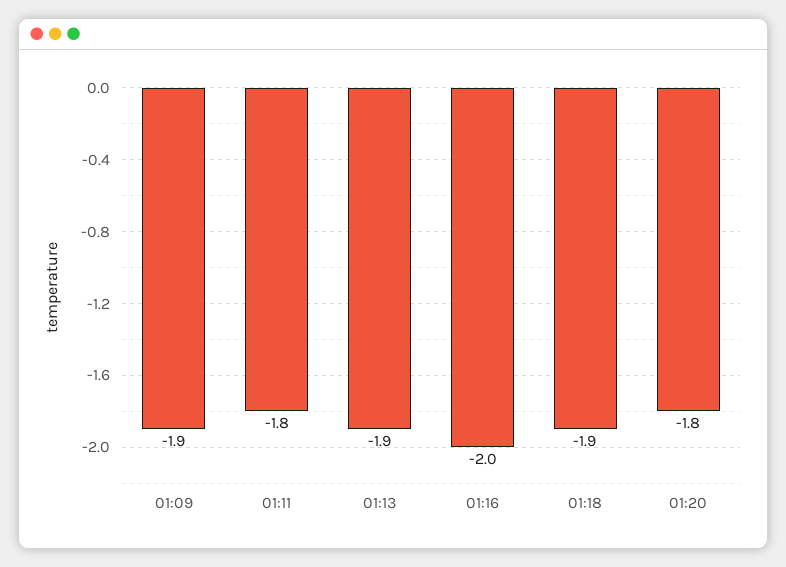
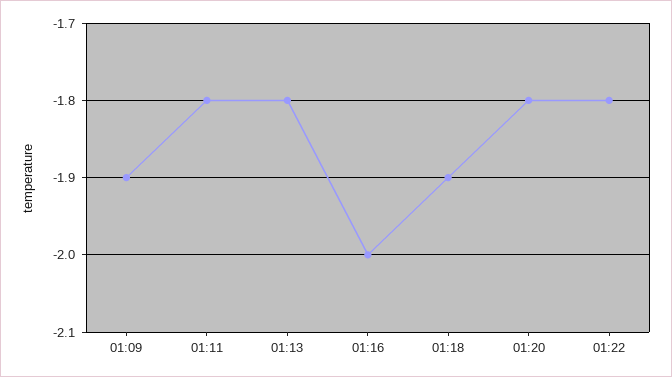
01:13: -1.9 -> -1.8
01:22: none -> -1.8

